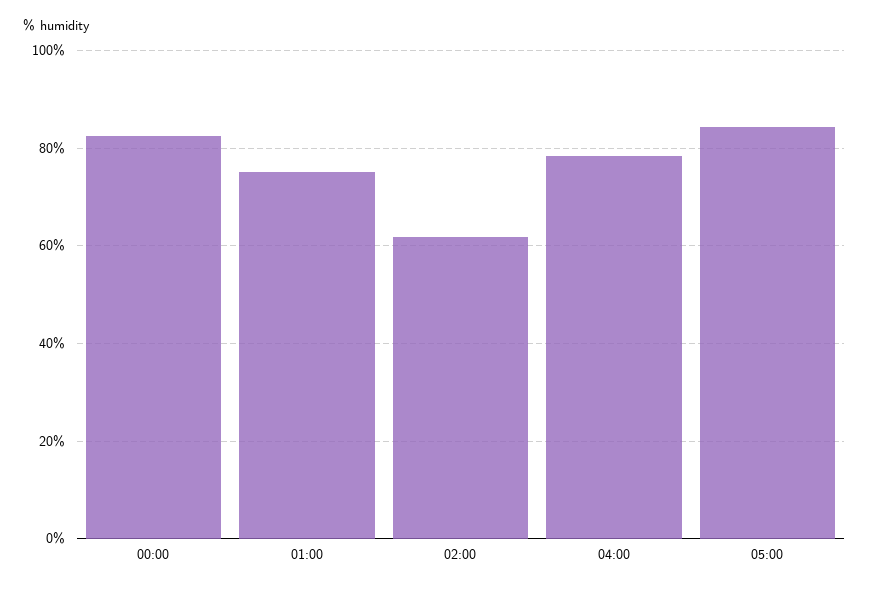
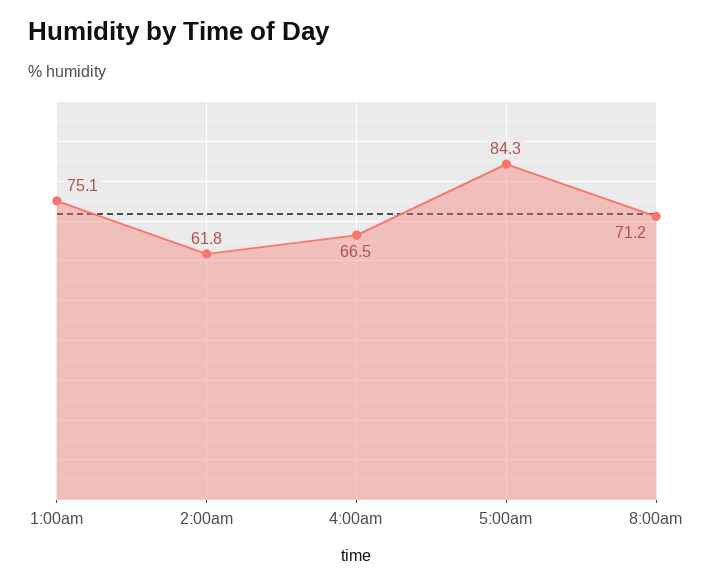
00:00: 82 -> none
04:00: 78 -> 66.5
8:00am: none -> 71.2

